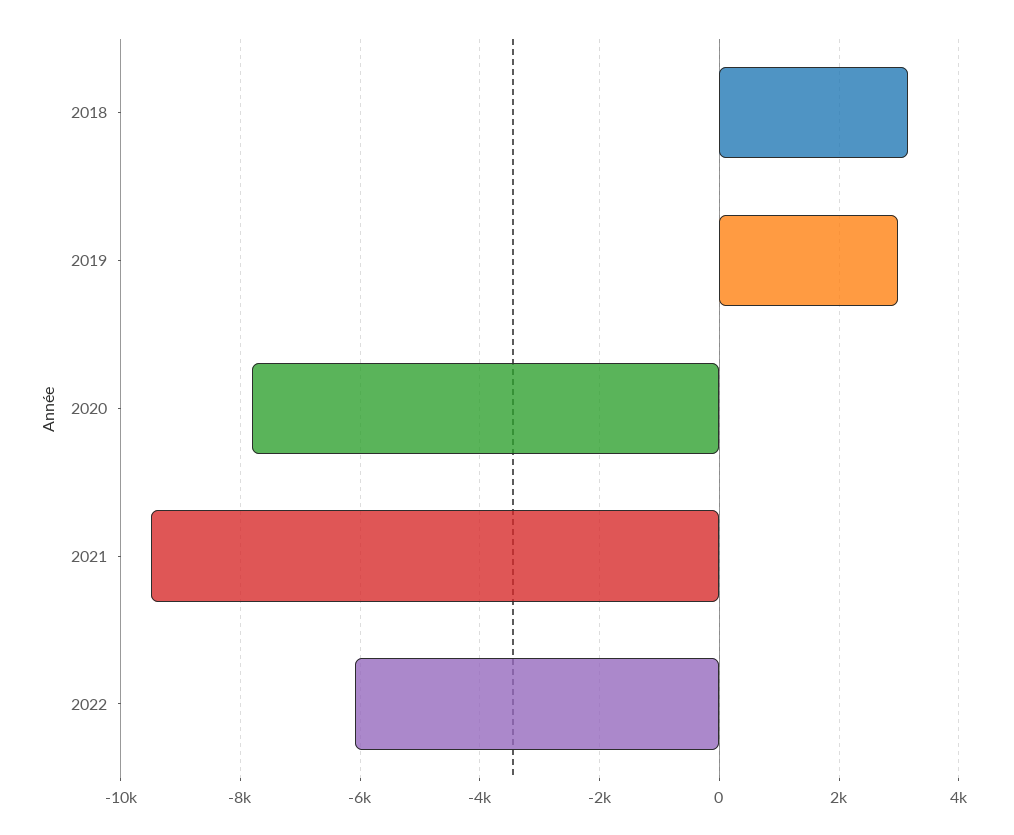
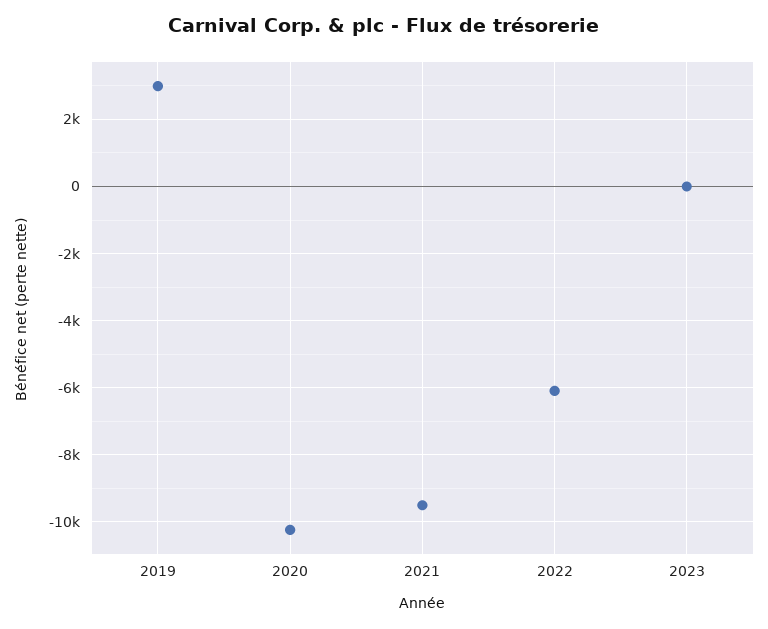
2018: 3200 -> none
2020: -7800 -> -10200
2023: none -> 0

